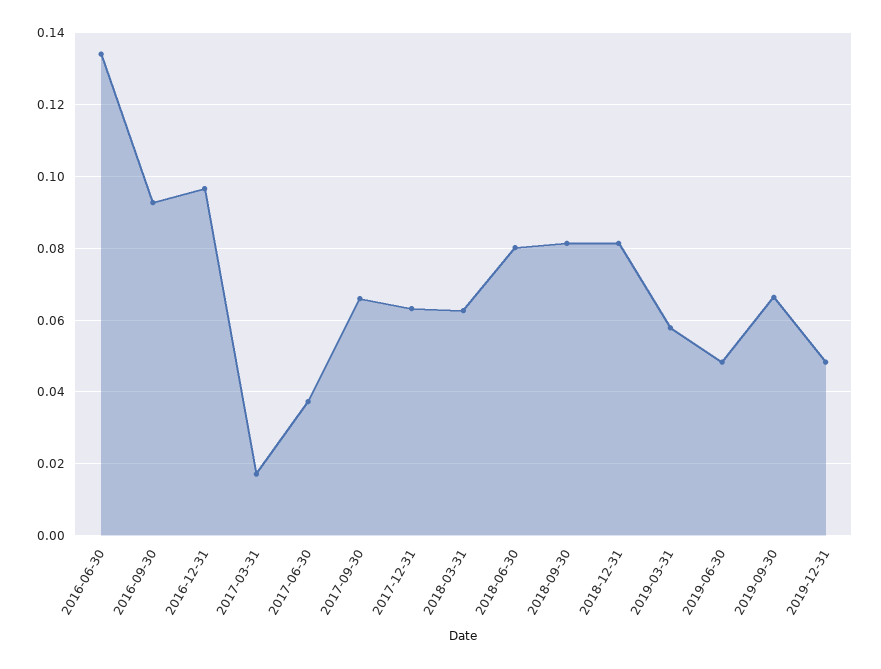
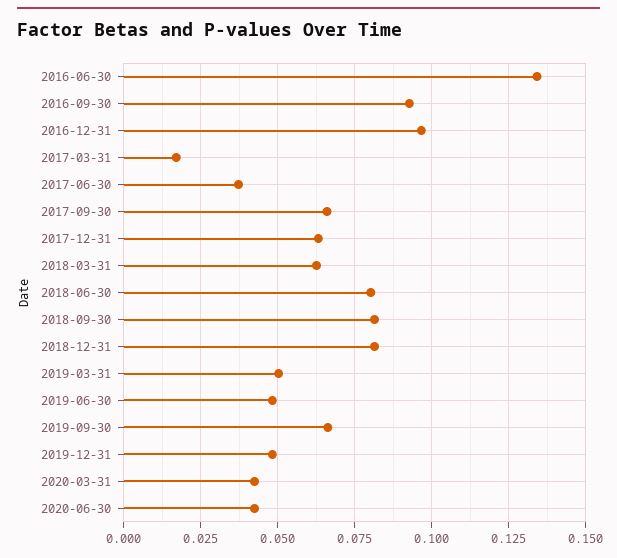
2019-03-31: 0.058 -> 0.05
2020-03-31: none -> 0.0425
2020-06-30: none -> 0.0425

